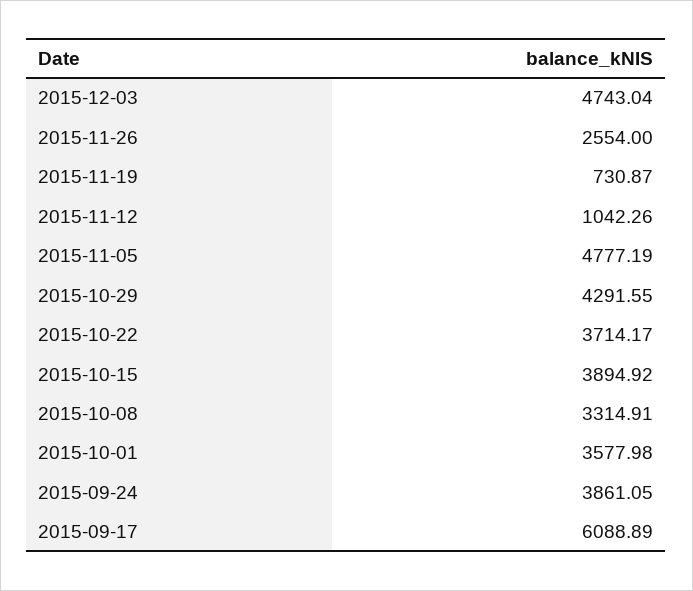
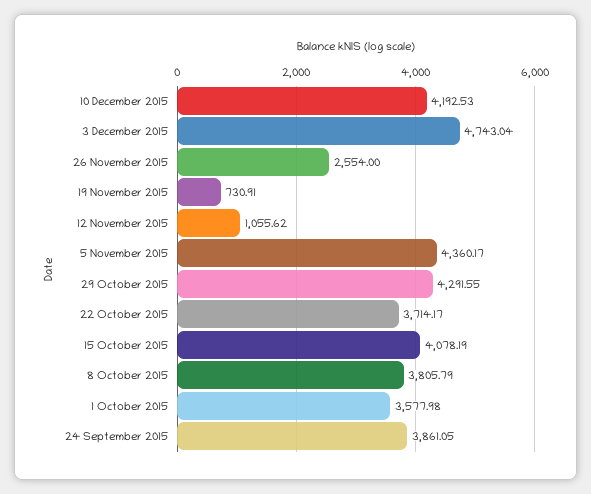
2015-11-19: 730.87 -> 730.91
2015-11-12: 1042.26 -> 1055.62
2015-11-05: 4777.19 -> 4360.17
2015-10-15: 3894.92 -> 4078.19
2015-10-08: 3314.91 -> 3805.79
2015-09-17: 6088.89 -> none
10 December 2015: none -> 4192.53

